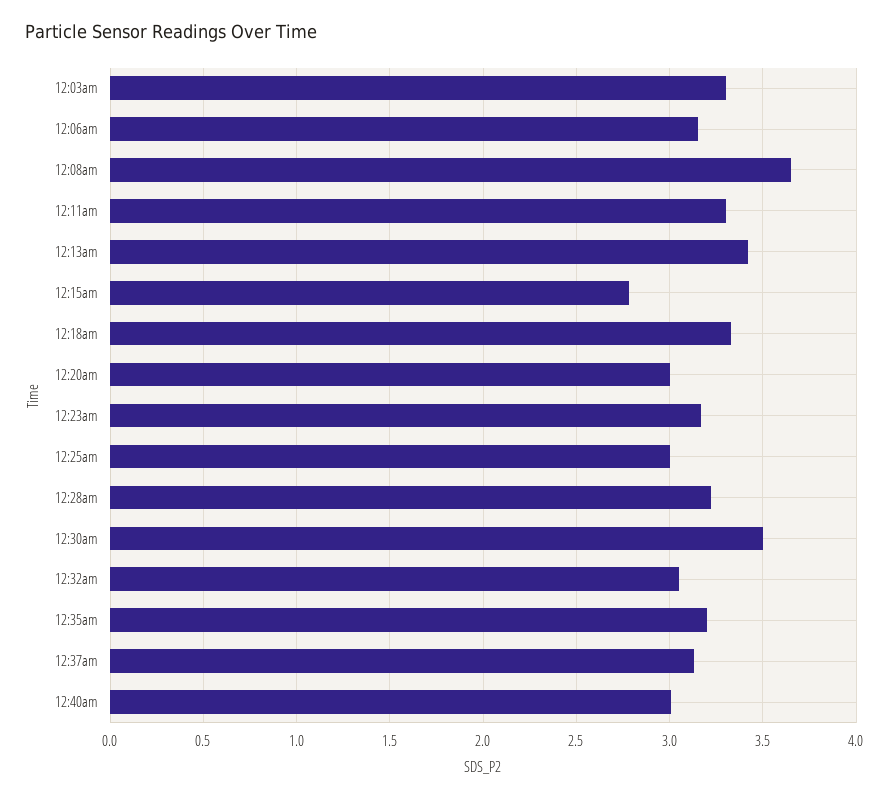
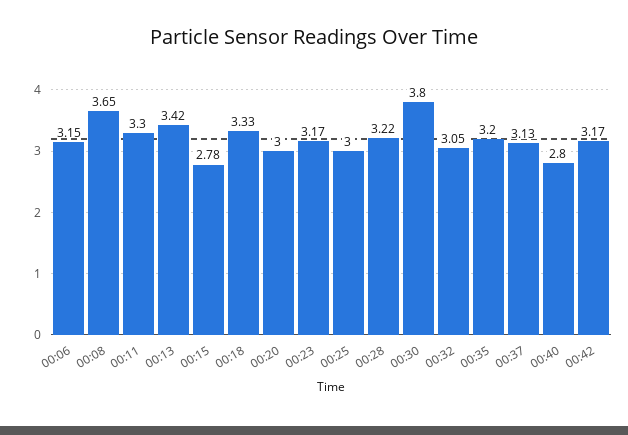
12:03am: 3.3 -> none
12:30am: 3.5 -> 3.8
12:40am: 3 -> 2.8
00:42: none -> 3.17

